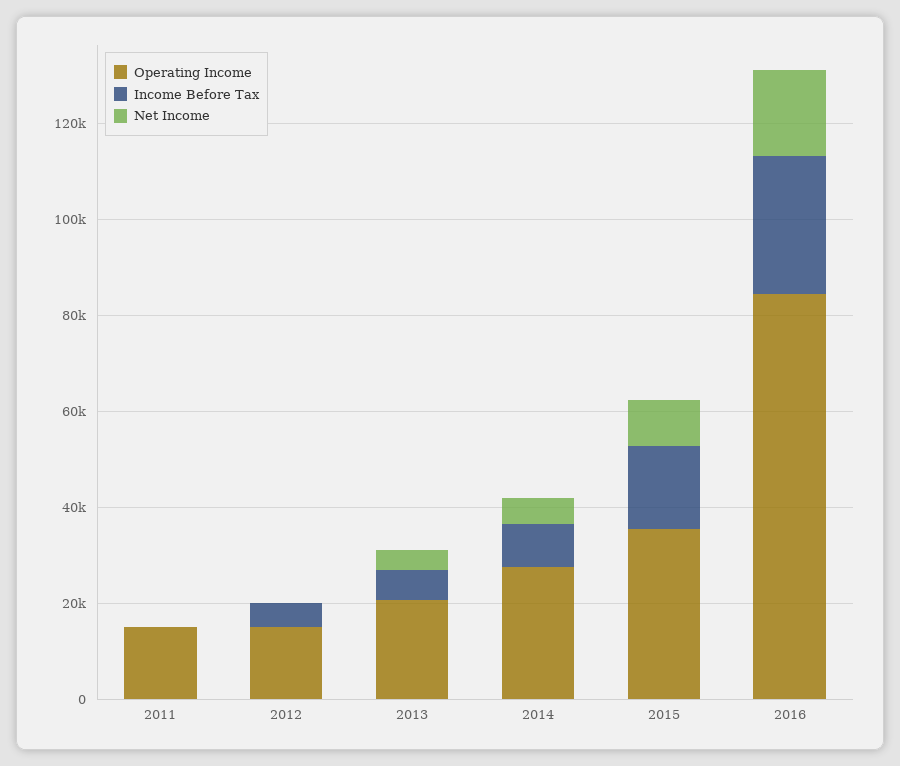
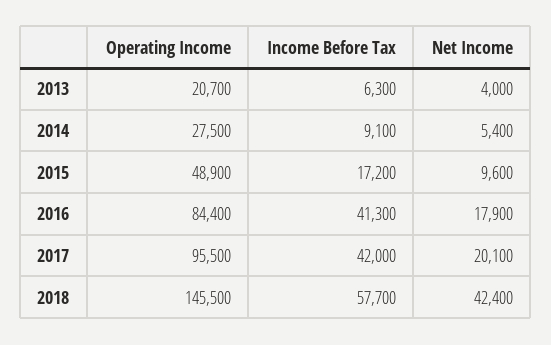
Operating Income, 2011: 15000 -> none
Income Before Tax, 2011: 0 -> none
Net Income, 2011: 0 -> none
Operating Income, 2012: 15000 -> none
Income Before Tax, 2012: 5000 -> none
Net Income, 2012: 0 -> none
Operating Income, 2015: 35000 -> 48900
Income Before Tax, 2016: 30000 -> 41300
Operating Income, 2017: none -> 95500
Income Before Tax, 2017: none -> 42000
Net Income, 2017: none -> 20100
Operating Income, 2018: none -> 145500
Income Before Tax, 2018: none -> 57700
Net Income, 2018: none -> 42400

